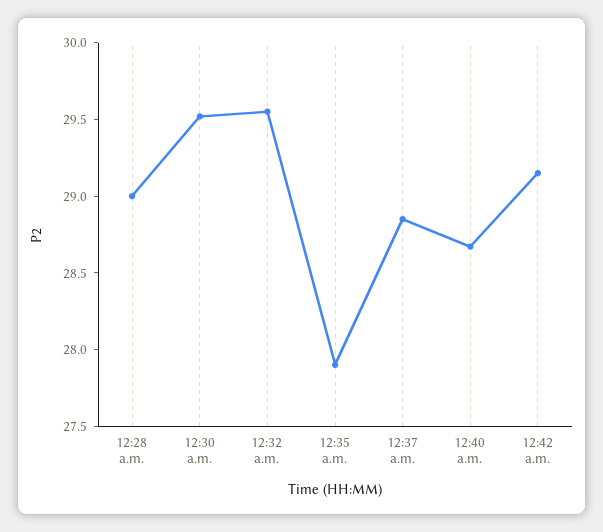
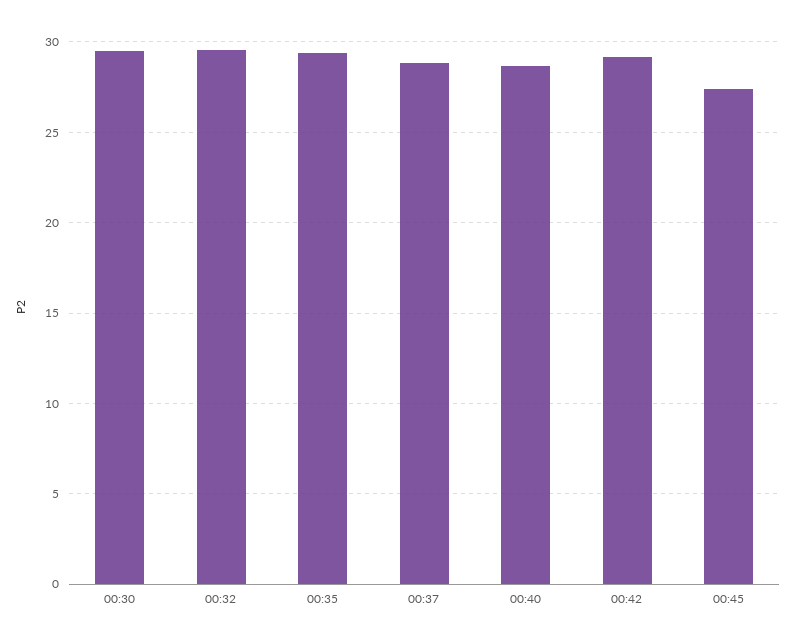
12:28 a.m.: 29 -> none
12:35 a.m.: 27.9 -> 29.5
00:45: none -> 27.5

